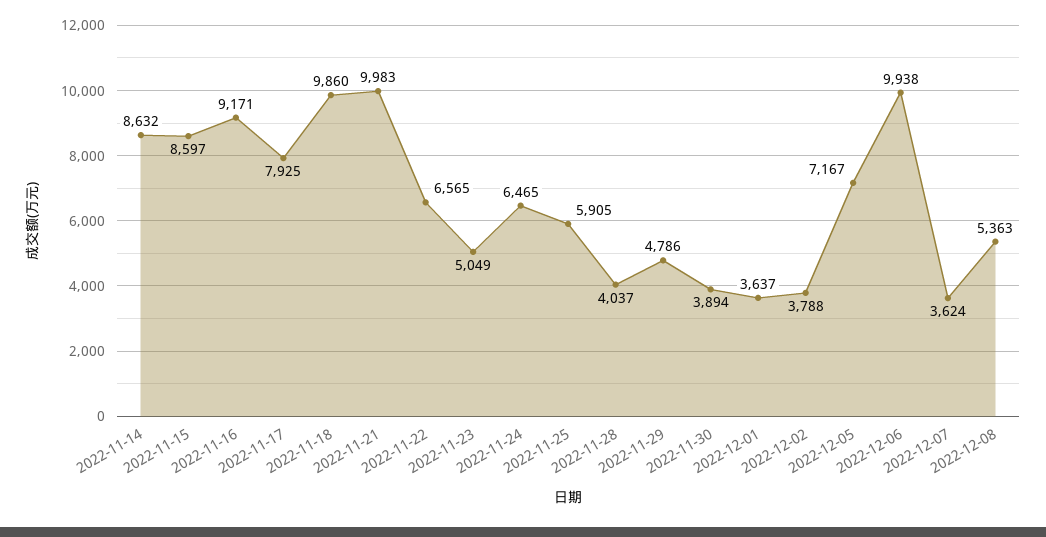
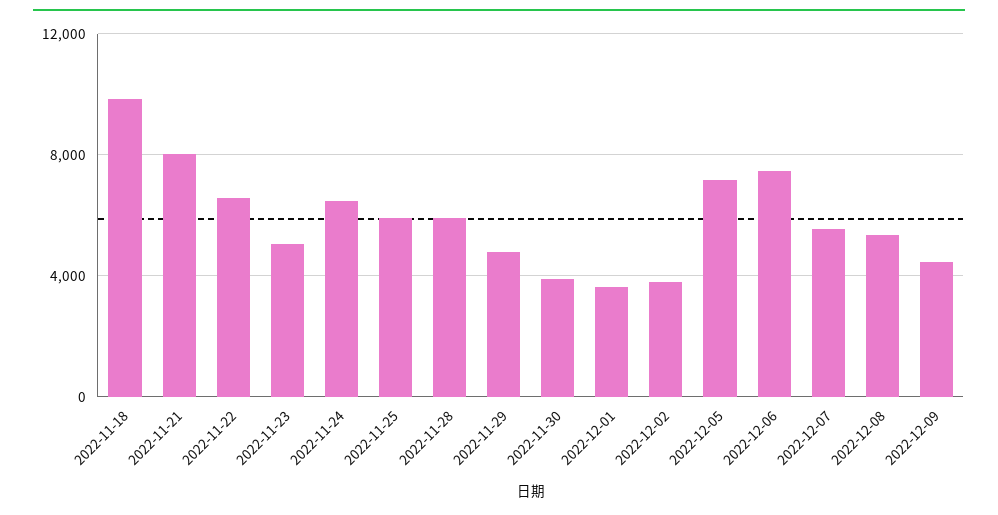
2022-11-14: 8632 -> none
2022-11-15: 8597 -> none
2022-11-16: 9171 -> none
2022-11-17: 7925 -> none
2022-11-21: 9983 -> 8000
2022-11-28: 4037 -> 6000
2022-12-06: 9938 -> 7500
2022-12-07: 3624 -> 5500
2022-12-09: none -> 4500

